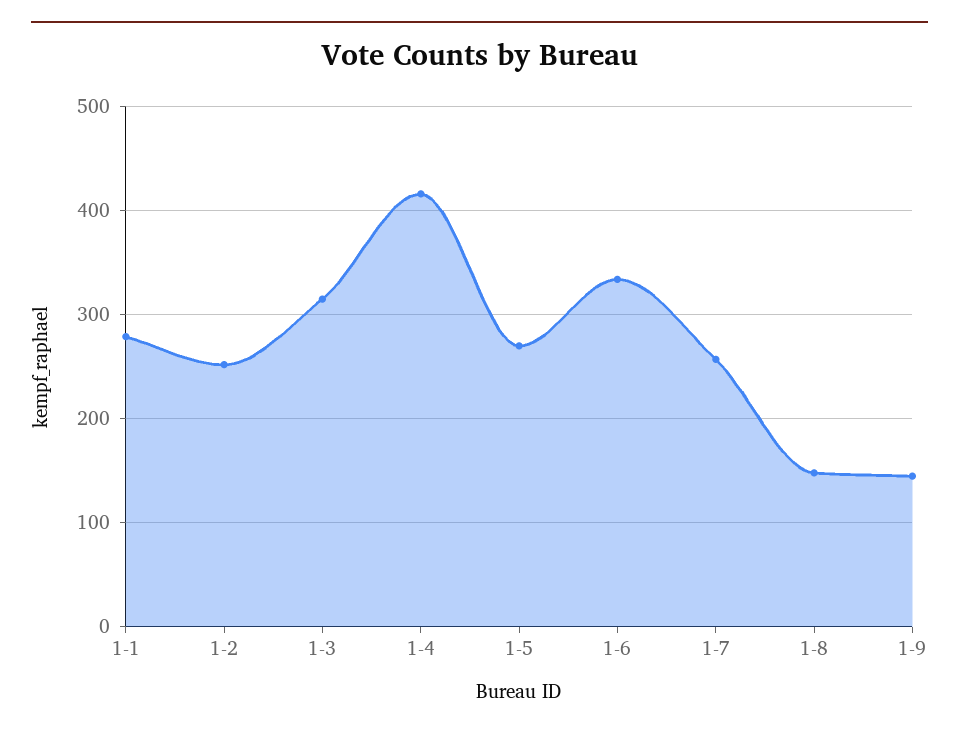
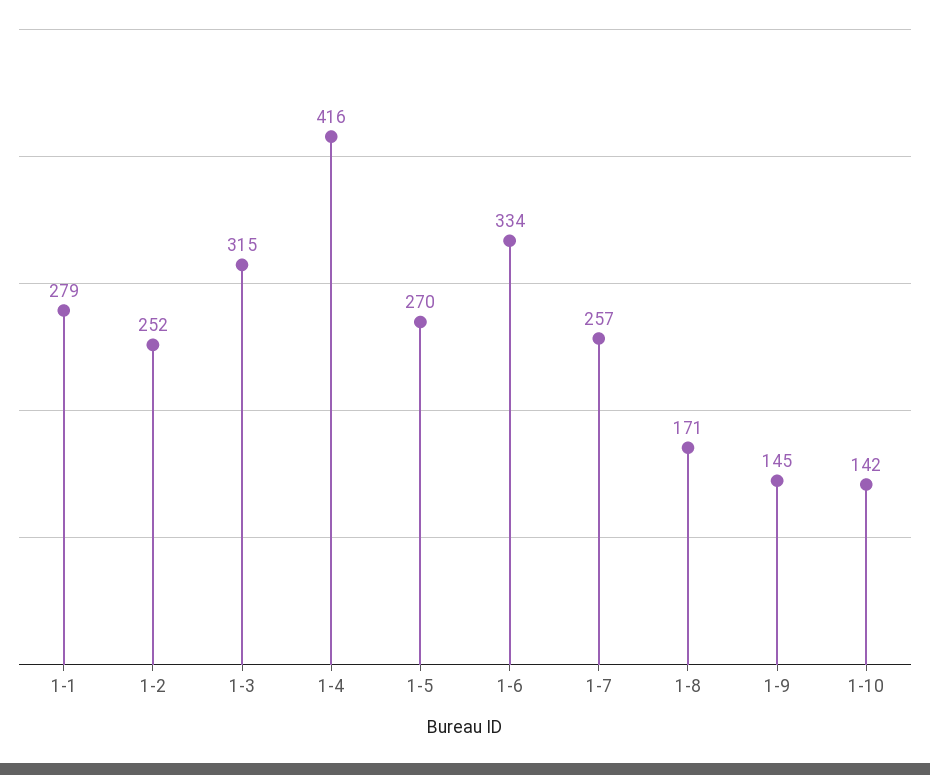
1-8: 150 -> 171
1-10: none -> 142

